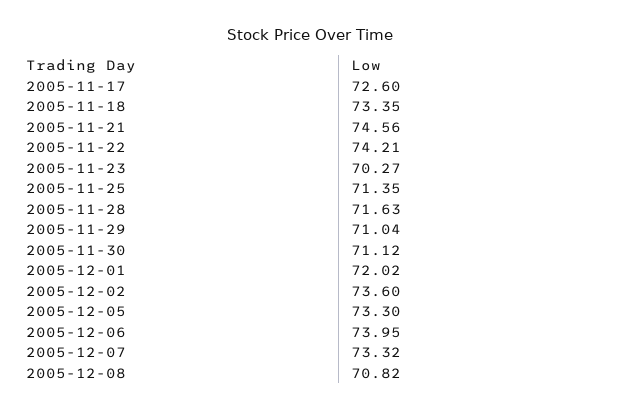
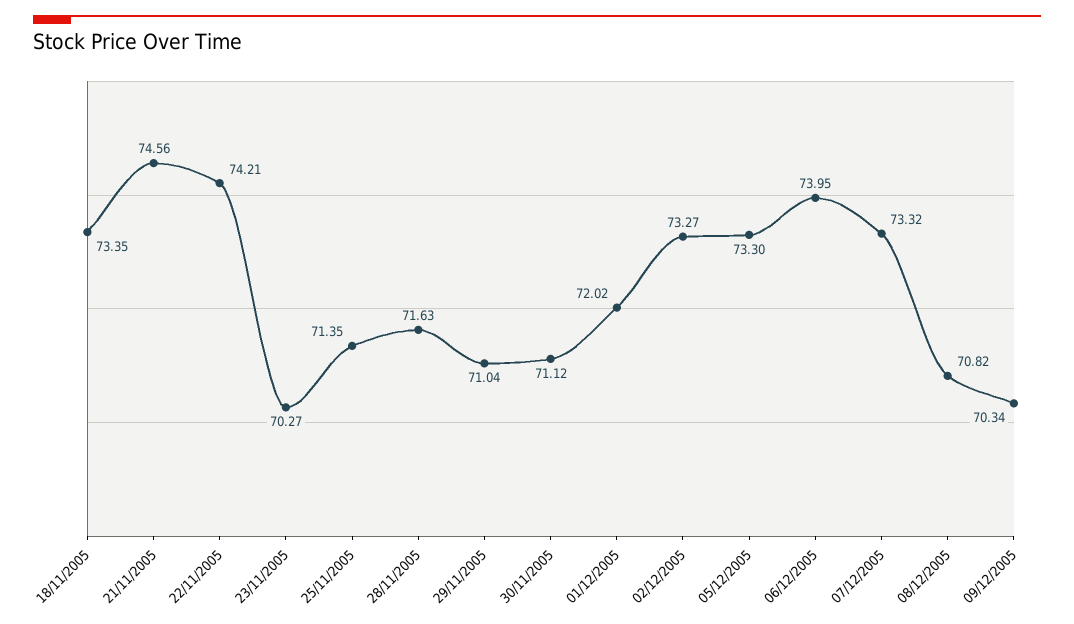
2005-11-17: 72.6 -> none
2005-12-02: 73.6 -> 73.27
09/12/2005: none -> 70.34

